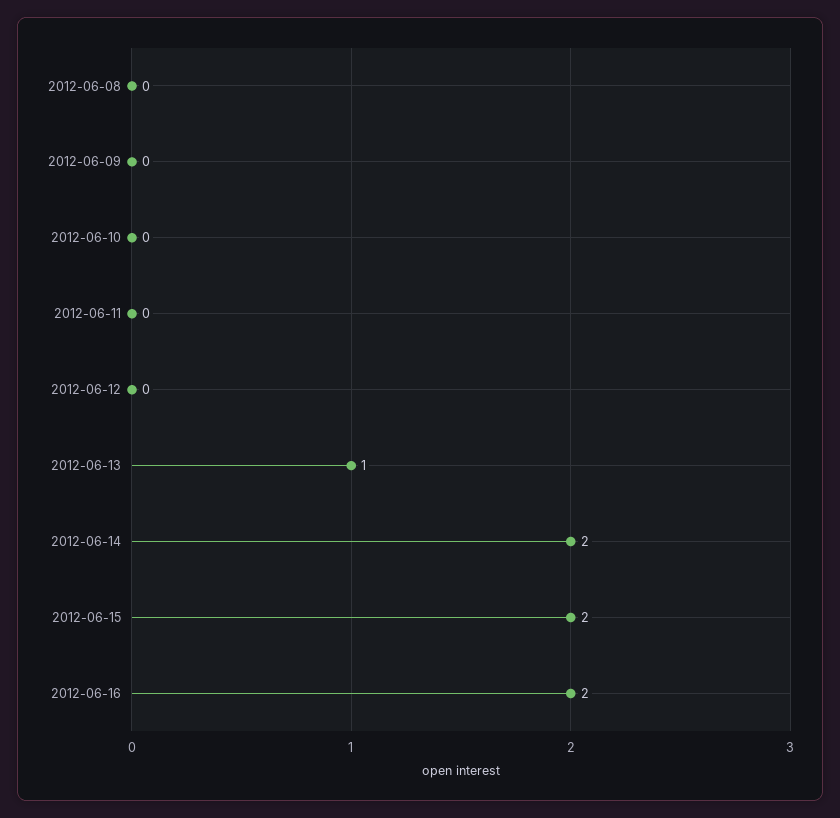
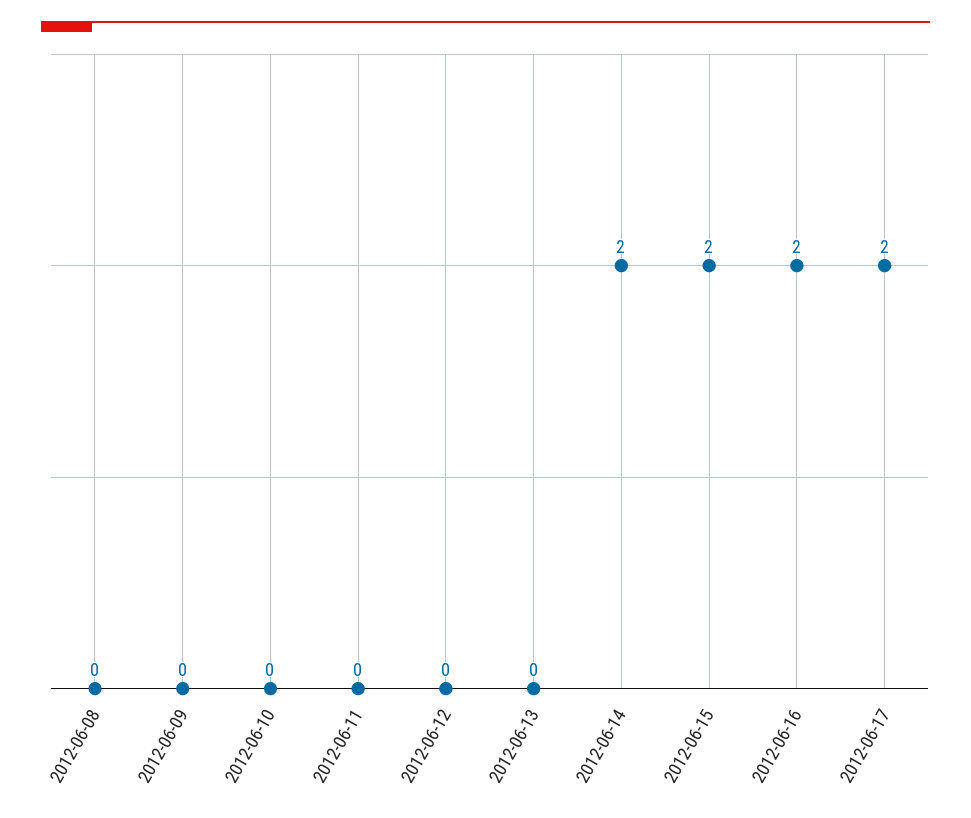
2012-06-13: 1 -> 0
2012-06-17: none -> 2

